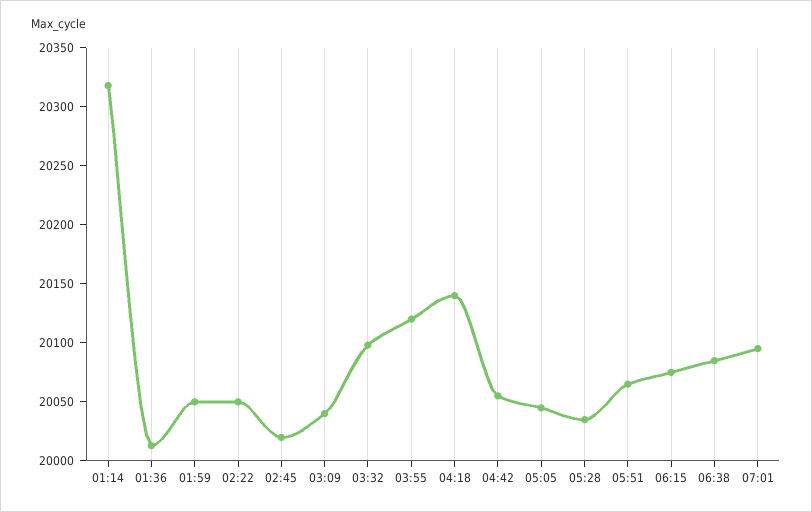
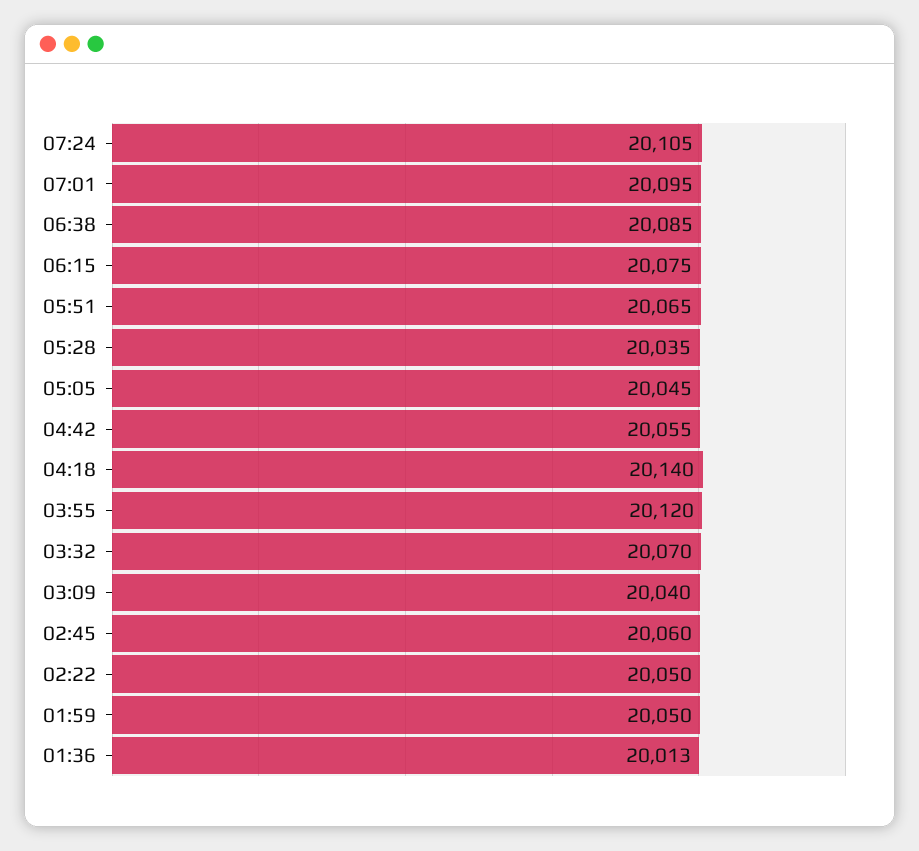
01:14: 20320 -> none
02:45: 20020 -> 20060
03:32: 20100 -> 20070
07:24: none -> 20105

